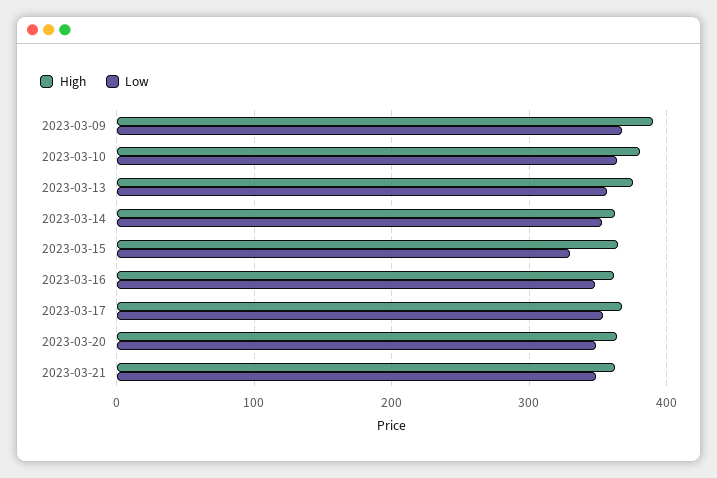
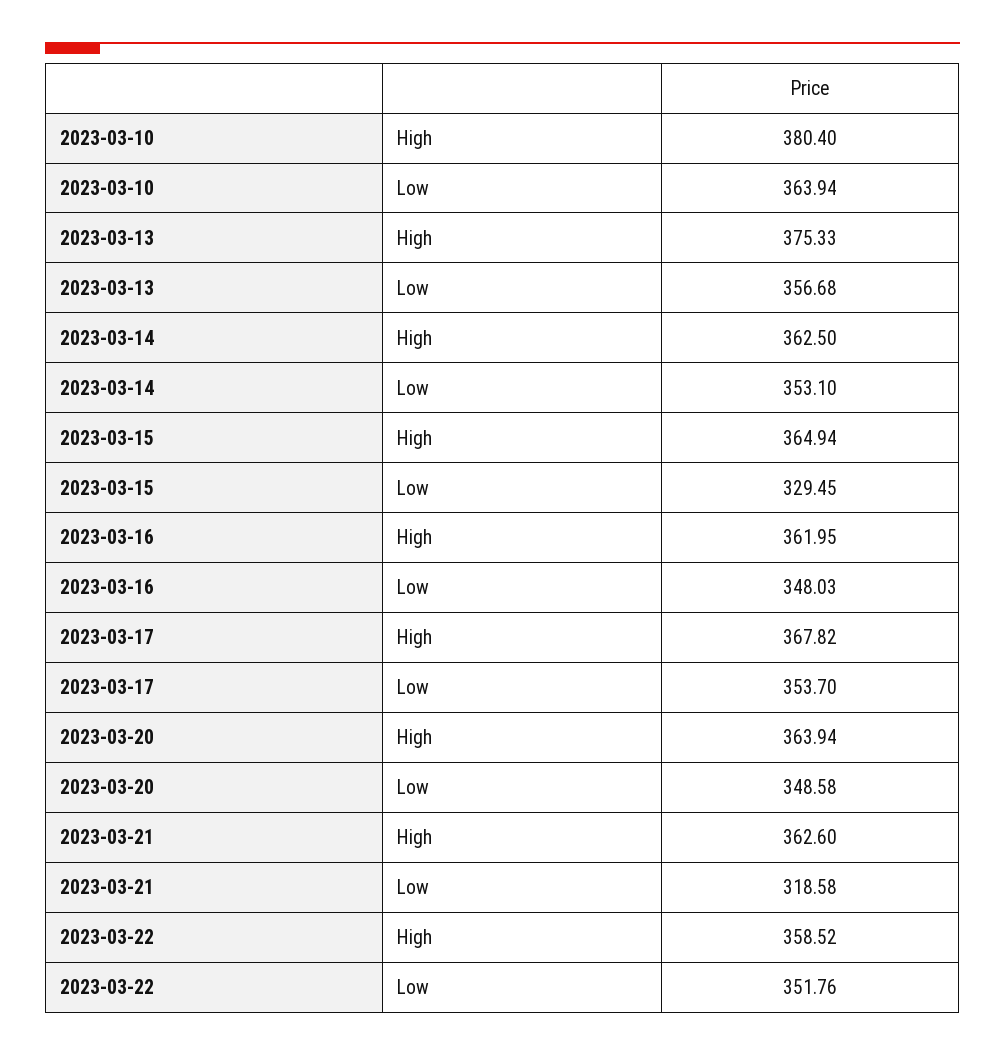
High, 2023-03-09: 390 -> none
Low, 2023-03-09: 370 -> none
Low, 2023-03-21: 350 -> 318.58
High, 2023-03-22: none -> 358.52
Low, 2023-03-22: none -> 351.76

